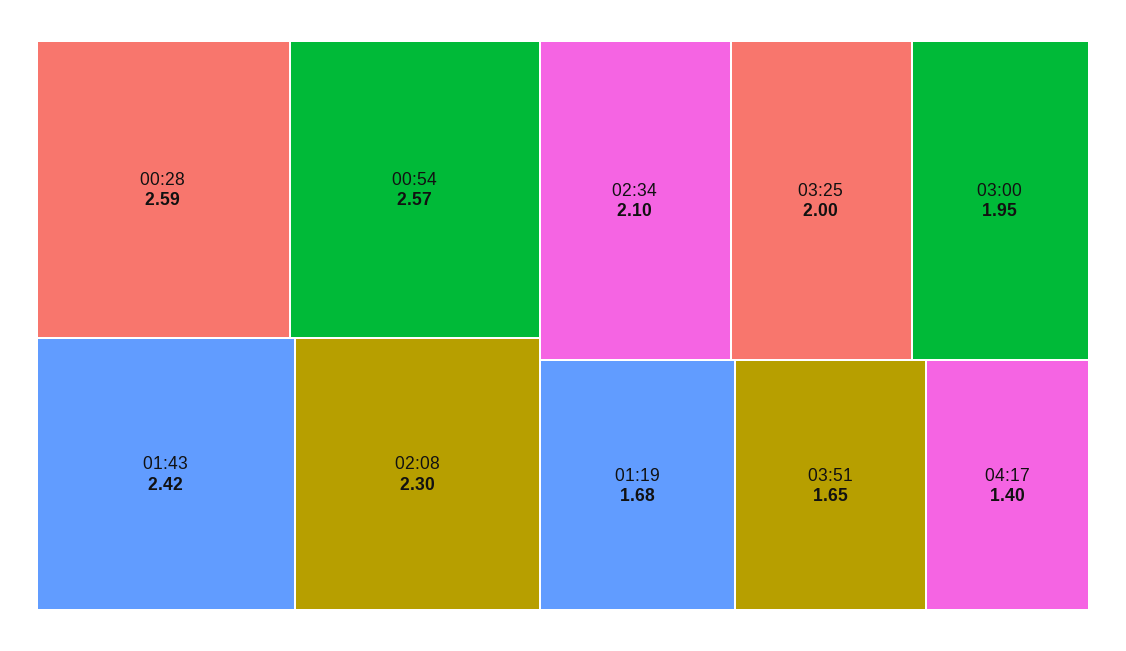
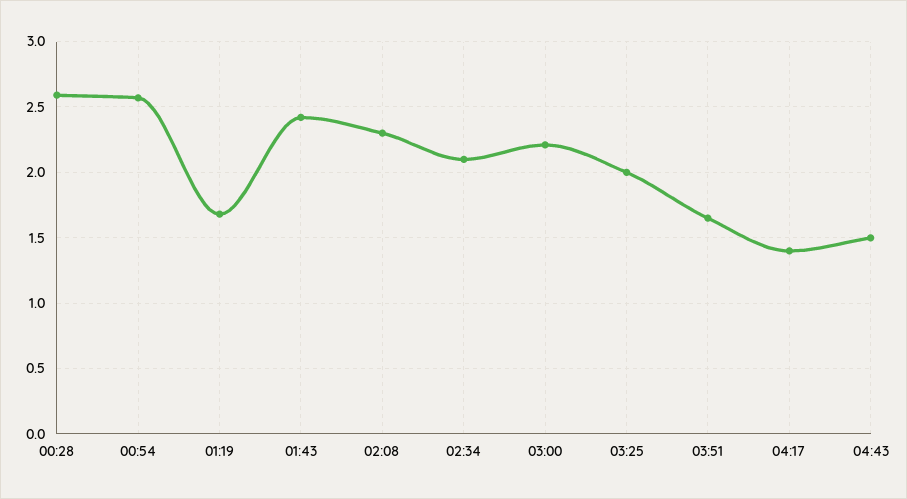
03:00: 1.95 -> 2.2
04:43: none -> 1.5

